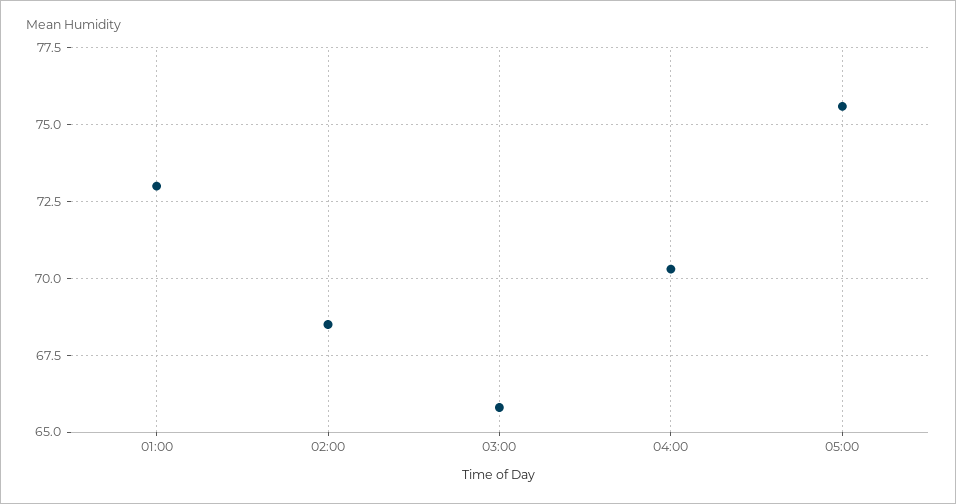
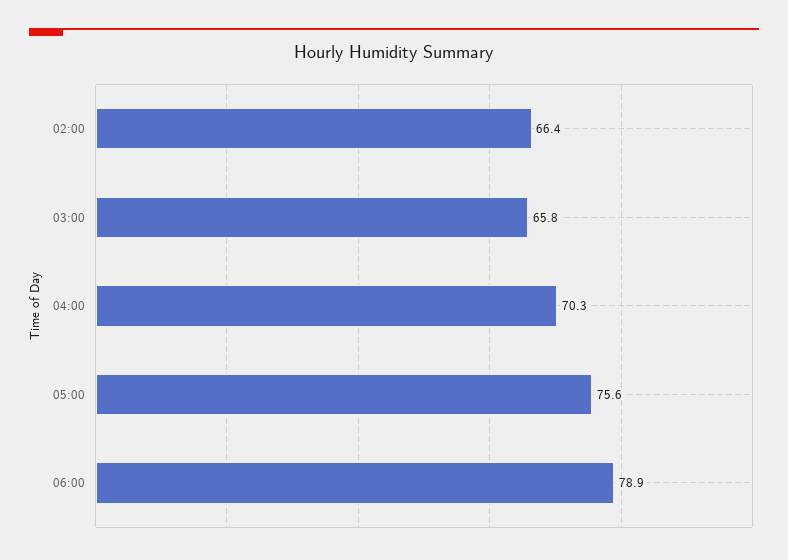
01:00: 73 -> none
02:00: 68.5 -> 66.4
06:00: none -> 78.9

